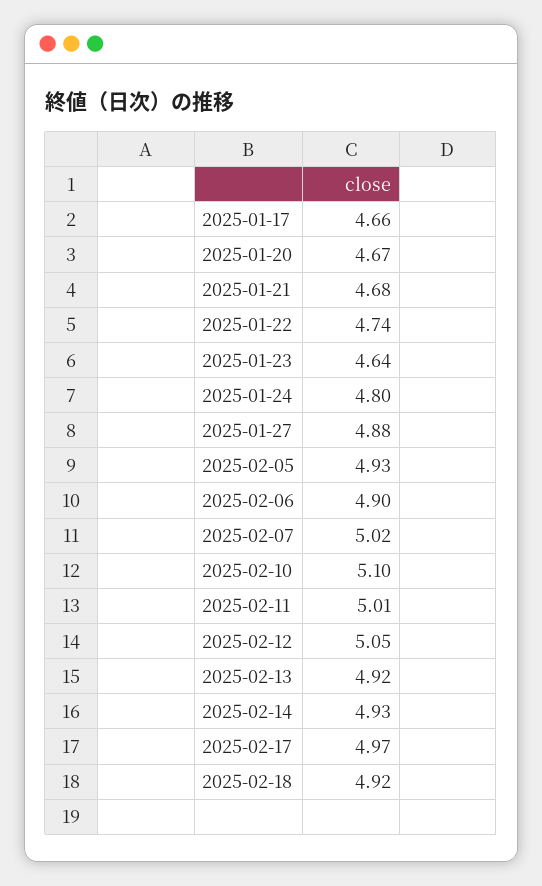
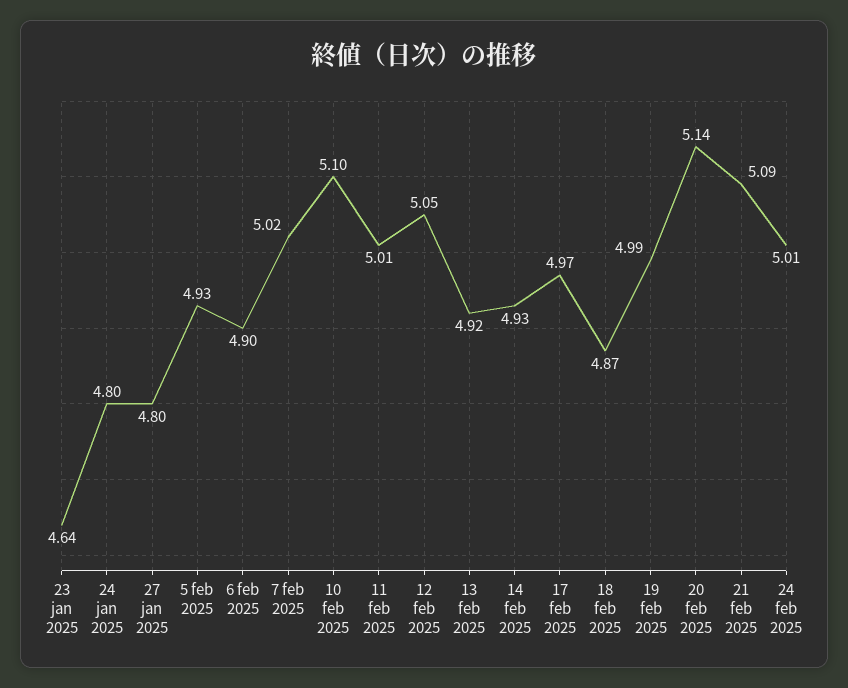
2025-01-17: 4.66 -> none
2025-01-20: 4.67 -> none
2025-01-21: 4.68 -> none
2025-01-22: 4.74 -> none
2025-01-27: 4.88 -> 4.8
2025-02-18: 4.92 -> 4.87
19 feb 2025: none -> 4.99
20 feb 2025: none -> 5.14
21 feb 2025: none -> 5.09
24 feb 2025: none -> 5.01

